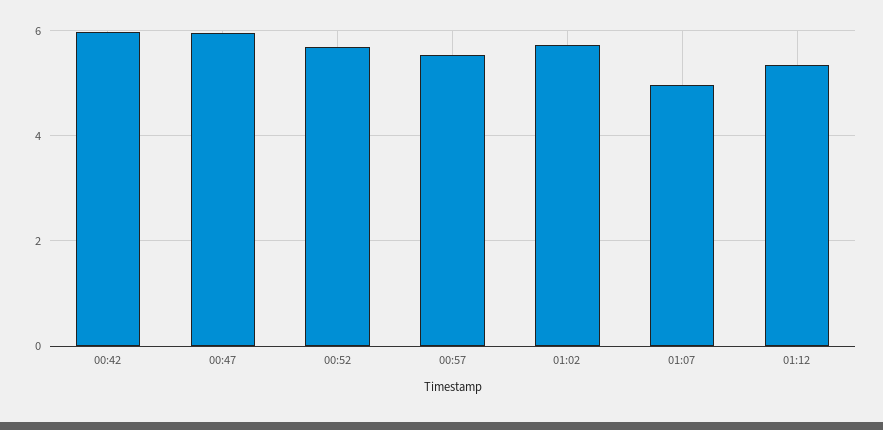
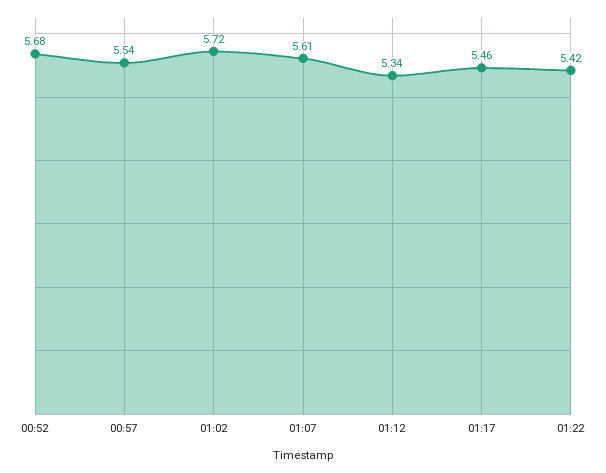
00:42: 6 -> none
00:47: 6 -> none
01:07: 5 -> 5.61
01:17: none -> 5.46
01:22: none -> 5.42

